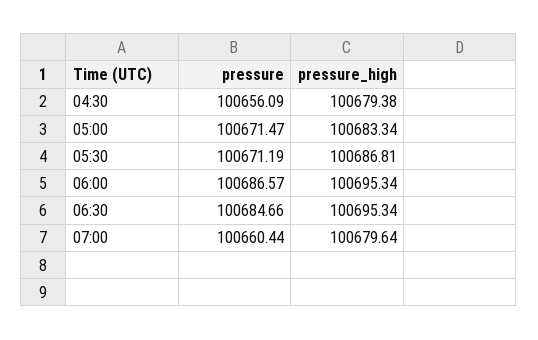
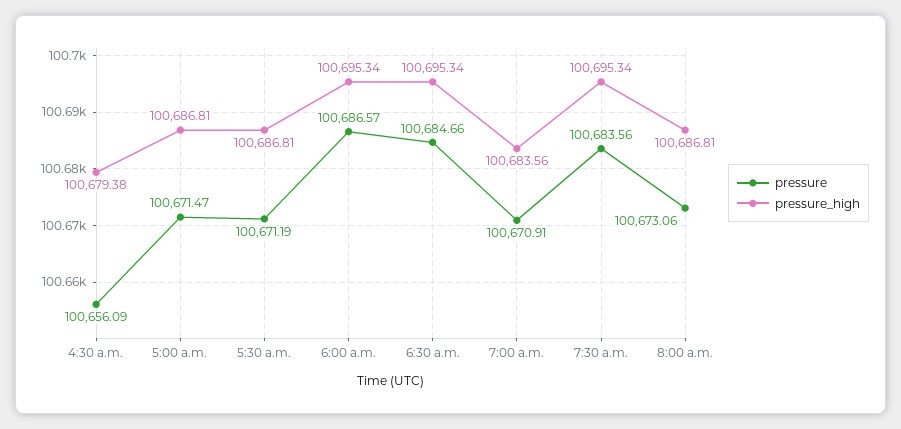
pressure_high, 05:00: 100683.34 -> 100686.81
pressure, 07:00: 100660.44 -> 100670.91
pressure_high, 07:00: 100679.64 -> 100683.56
pressure, 7:30 a.m.: none -> 100683.56
pressure_high, 7:30 a.m.: none -> 100695.34
pressure, 8:00 a.m.: none -> 100673.06
pressure_high, 8:00 a.m.: none -> 100686.81

